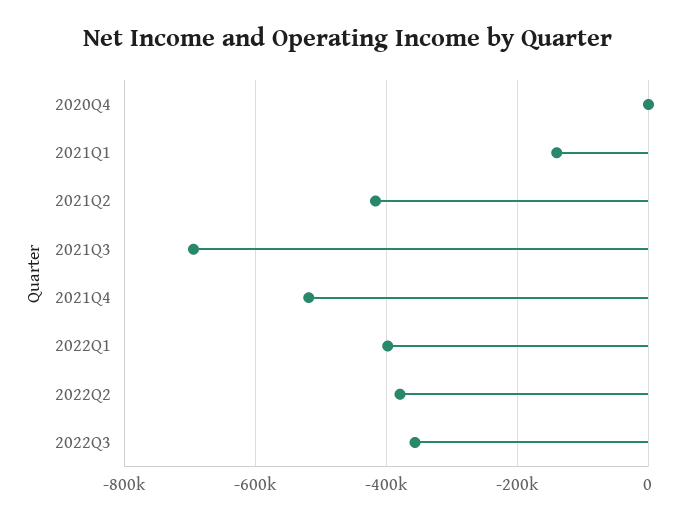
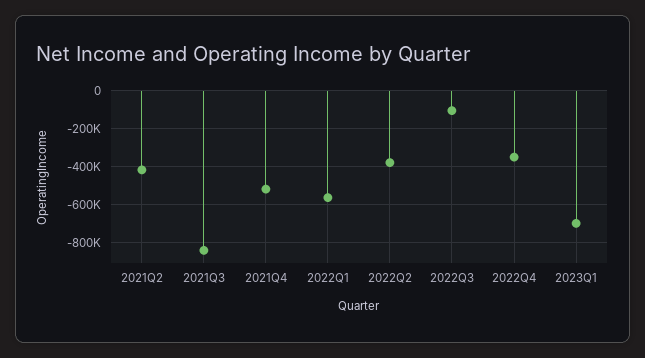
2020Q4: 0 -> none
2021Q1: -140000 -> none
2021Q3: -700000 -> -850000
2022Q1: -400000 -> -550000
2022Q3: -360000 -> -100000
2022Q4: none -> -350000
2023Q1: none -> -700000

